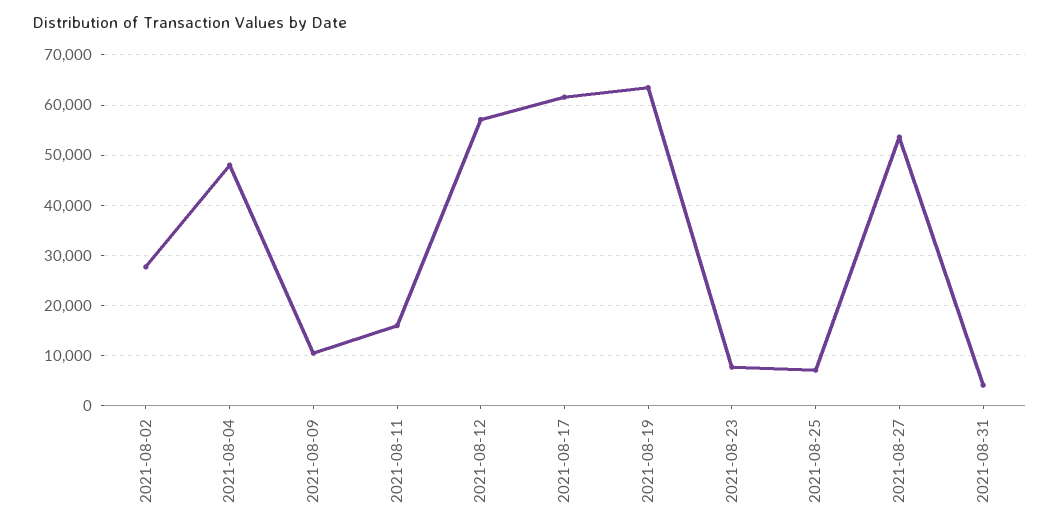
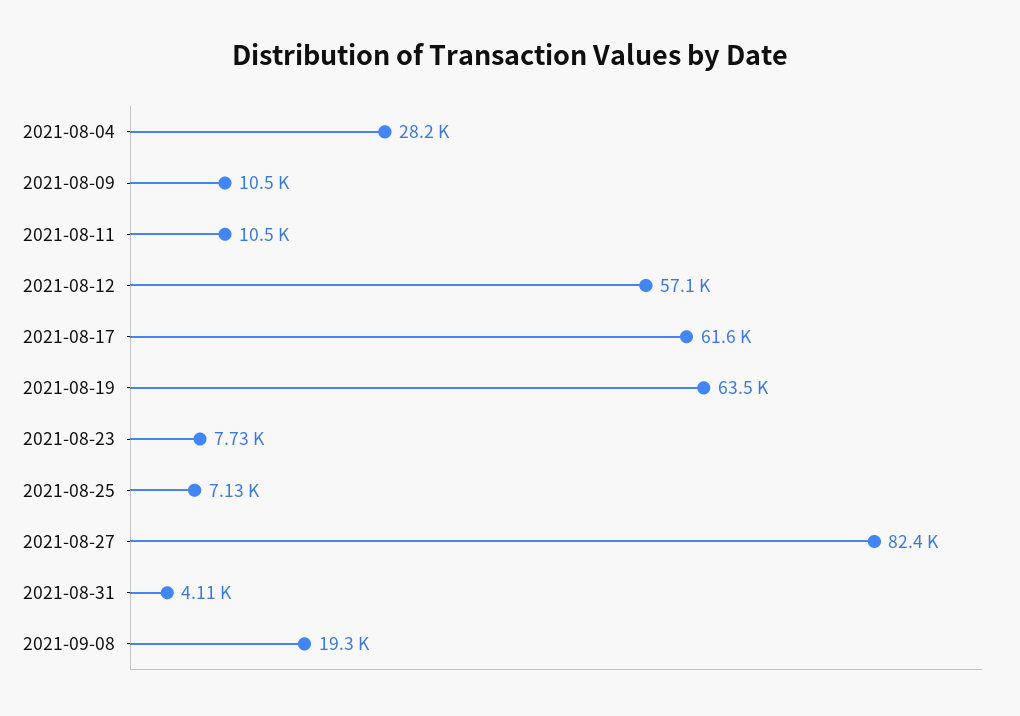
2021-08-02: 28000 -> none
2021-08-04: 48000 -> 28200
2021-08-11: 16000 -> 10500
2021-08-27: 54000 -> 82400
2021-09-08: none -> 19300

